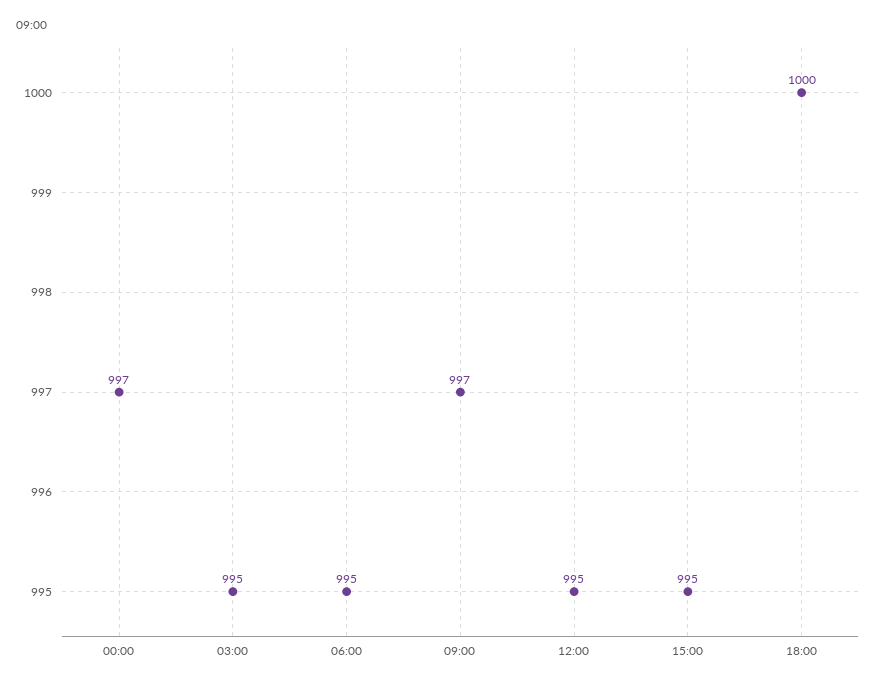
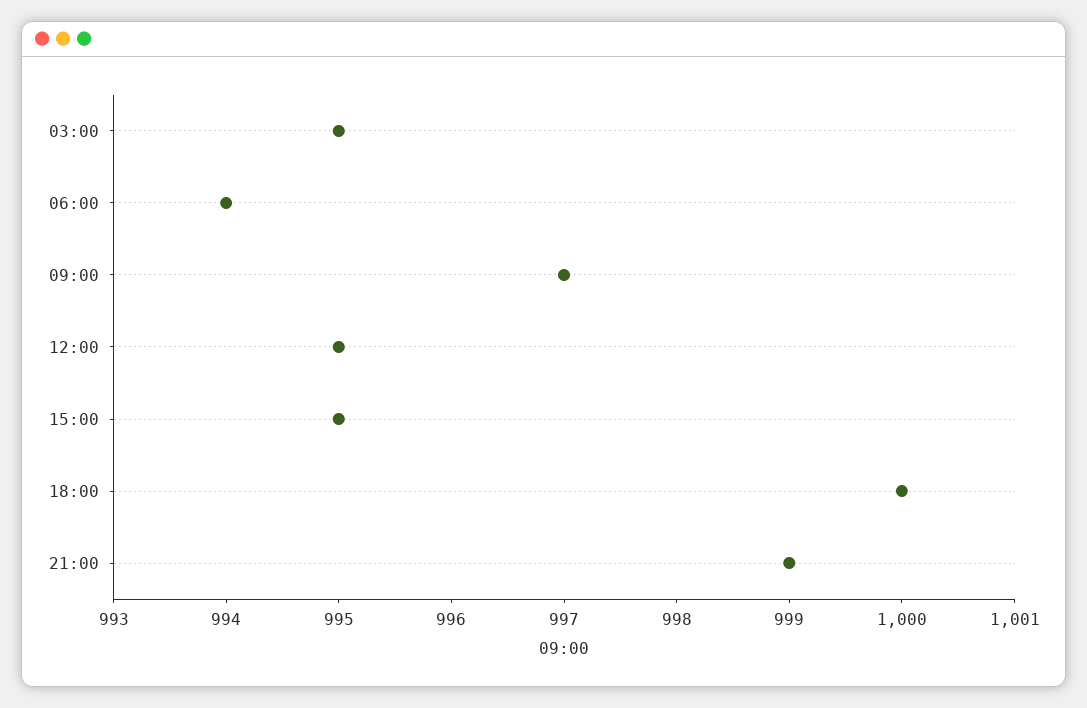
00:00: 997 -> none
06:00: 995 -> 994
21:00: none -> 999

